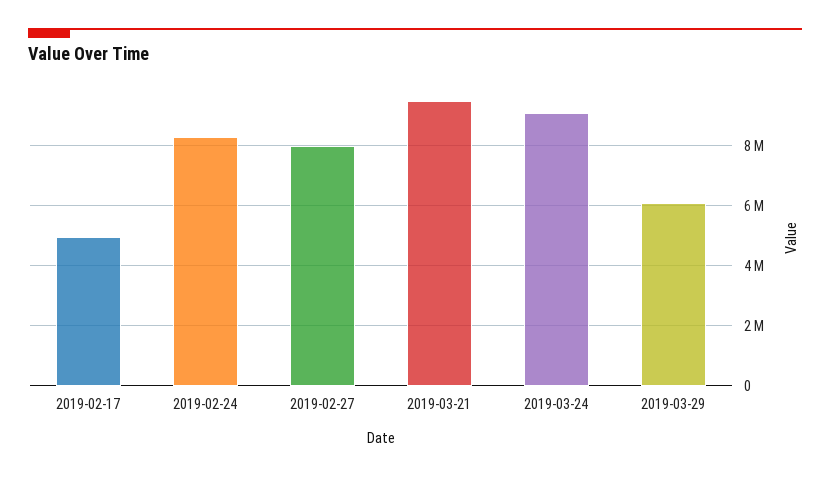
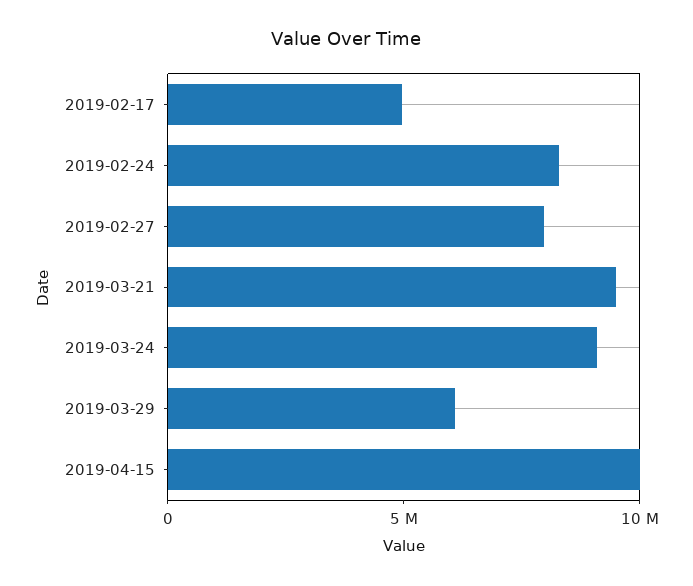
2019-04-15: none -> 10000000

